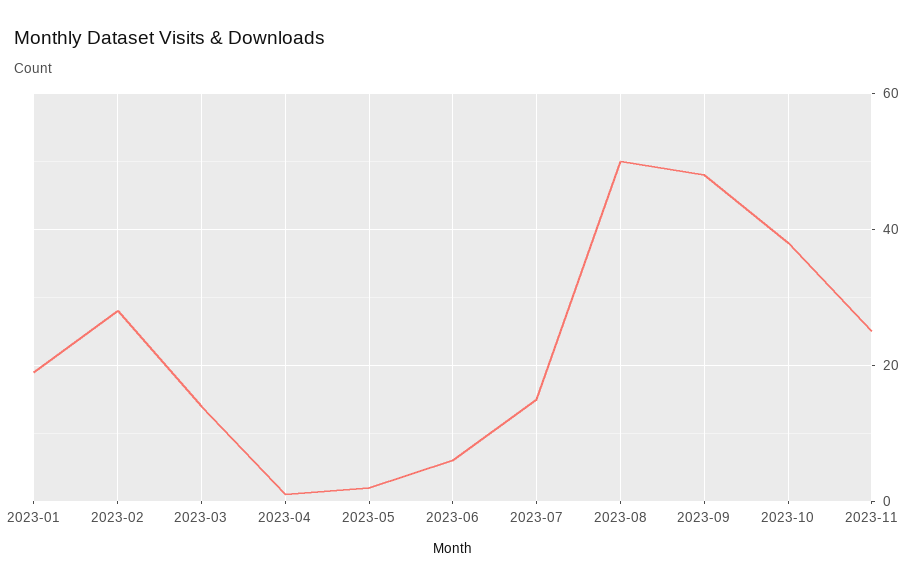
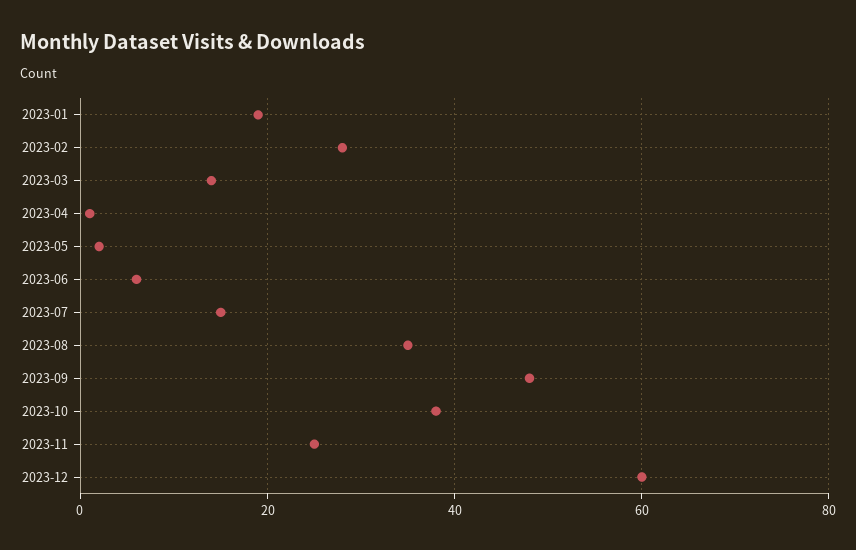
2023-08: 50 -> 35
2023-12: none -> 60

